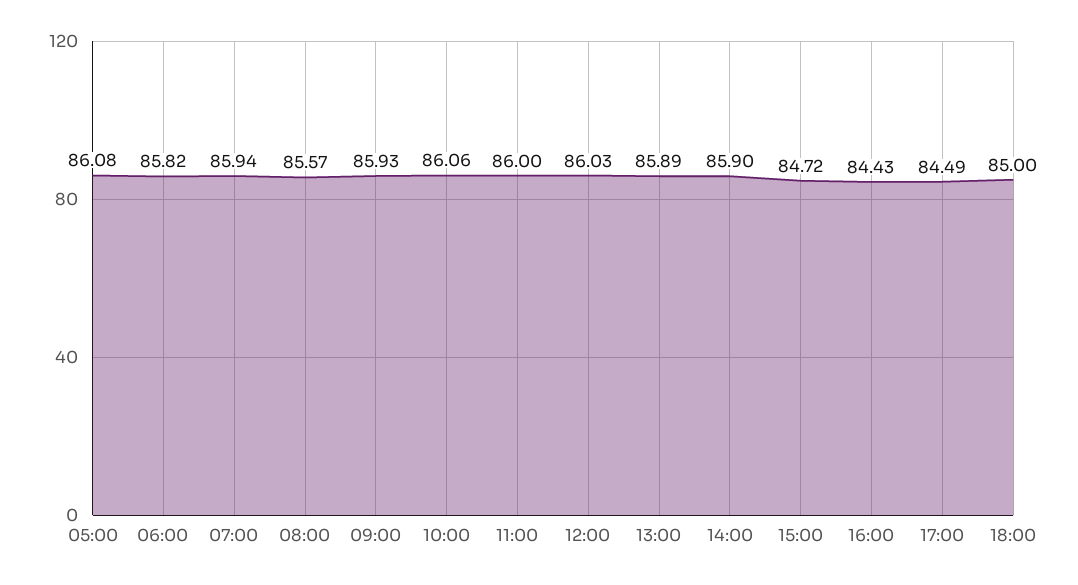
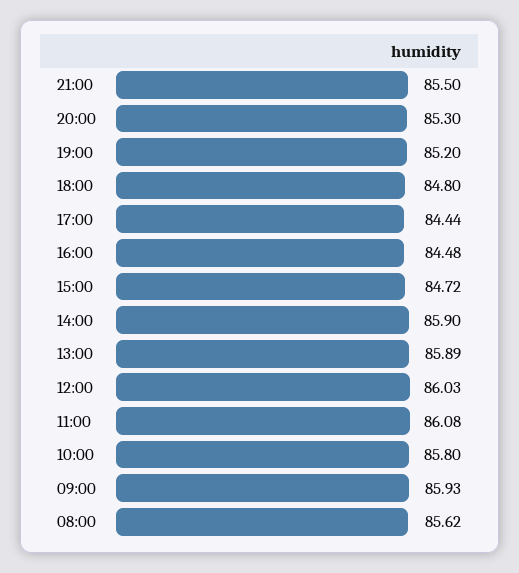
05:00: 86.08 -> none
06:00: 85.82 -> none
07:00: 85.94 -> none
08:00: 85.57 -> 85.62
10:00: 86.06 -> 85.8
11:00: 86 -> 86.08
16:00: 84.43 -> 84.48
17:00: 84.49 -> 84.44
18:00: 85 -> 84.8
21:00: none -> 85.5
20:00: none -> 85.3
19:00: none -> 85.2

